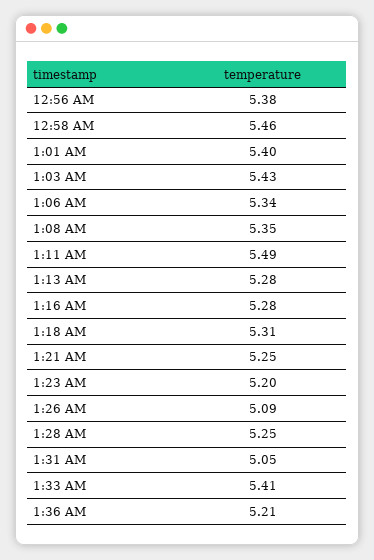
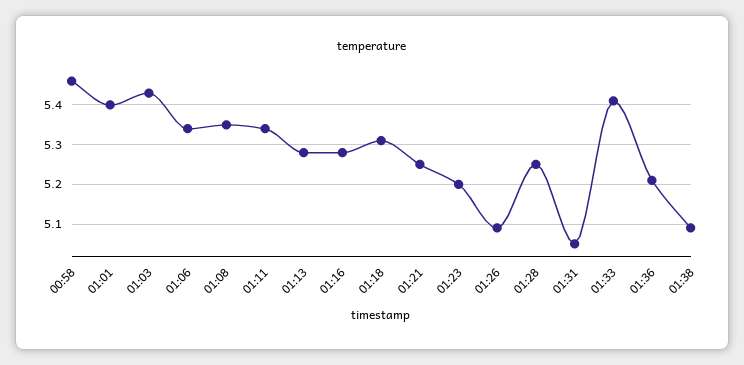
12:56 AM: 5.38 -> none
1:11 AM: 5.49 -> 5.35
01:38: none -> 5.1

